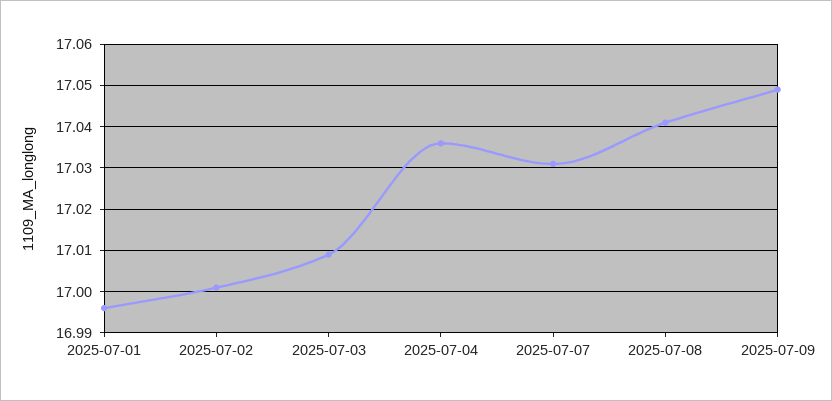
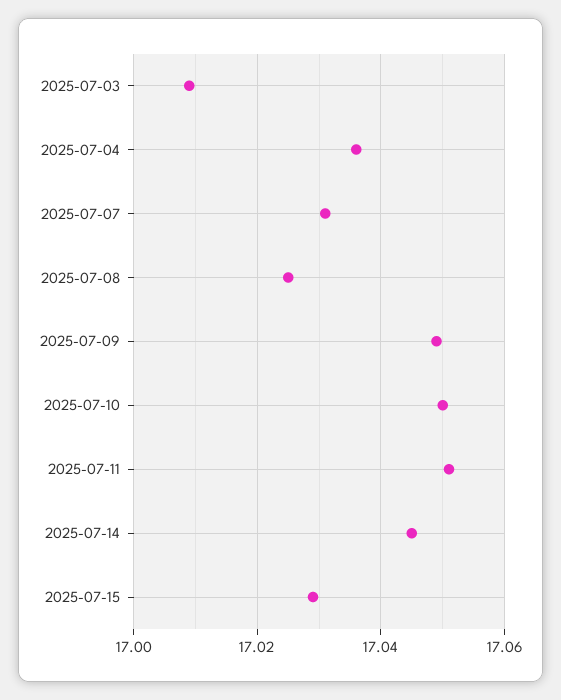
2025-07-01: 16.995 -> none
2025-07-02: 17 -> none
2025-07-08: 17.04 -> 17.025
2025-07-10: none -> 17.05
2025-07-11: none -> 17.05
2025-07-14: none -> 17.045
2025-07-15: none -> 17.03

